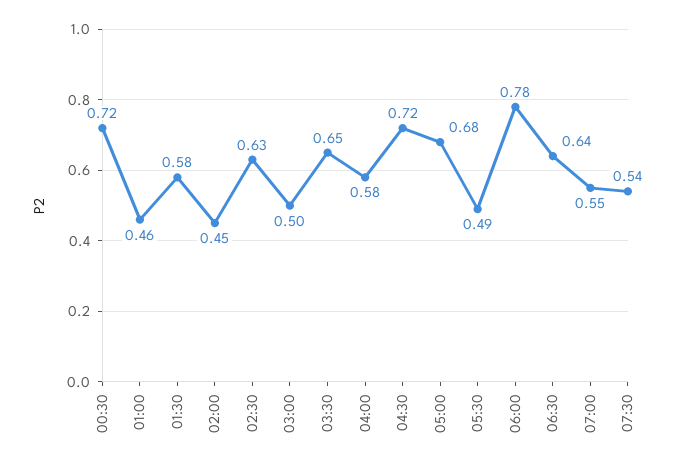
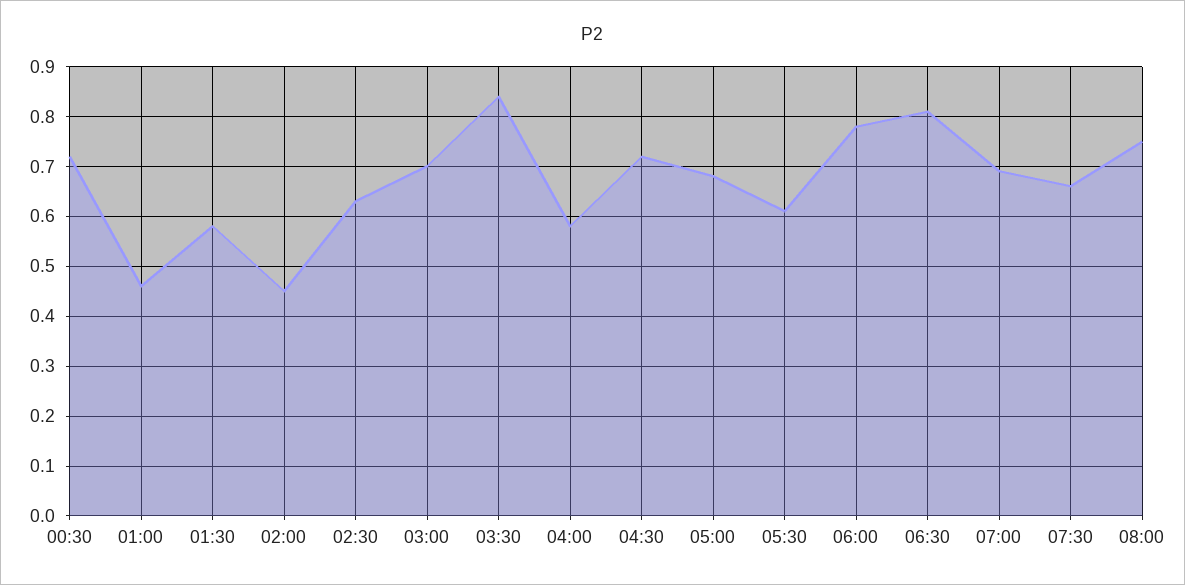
03:00: 0.5 -> 0.7
03:30: 0.65 -> 0.85
05:30: 0.49 -> 0.6
06:30: 0.64 -> 0.8
07:00: 0.55 -> 0.7
07:30: 0.54 -> 0.65
08:00: none -> 0.75

